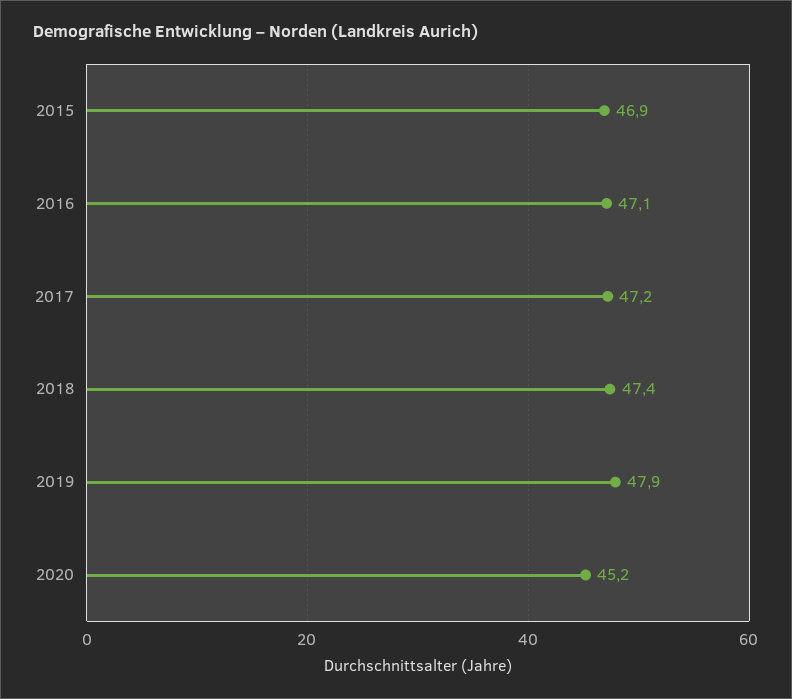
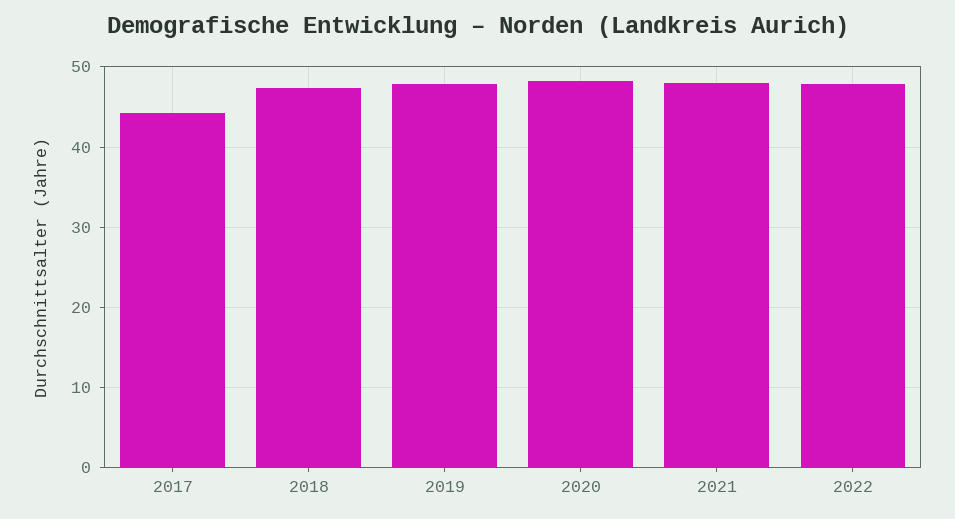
2015: 46.9 -> none
2016: 47.1 -> none
2017: 47.2 -> 44
2020: 45.2 -> 48
2021: none -> 48
2022: none -> 48

